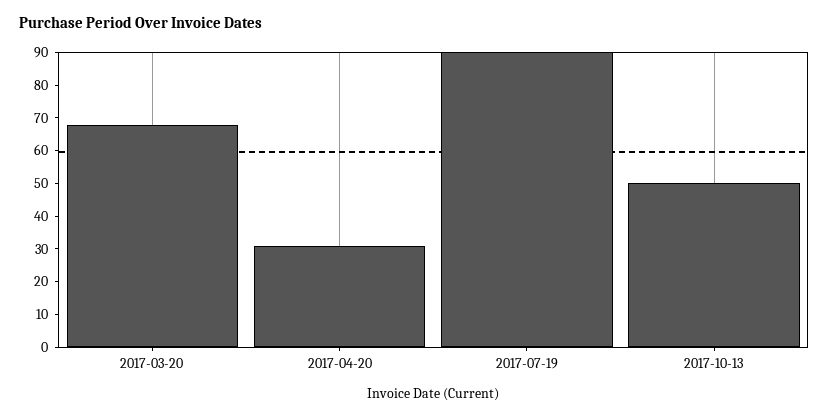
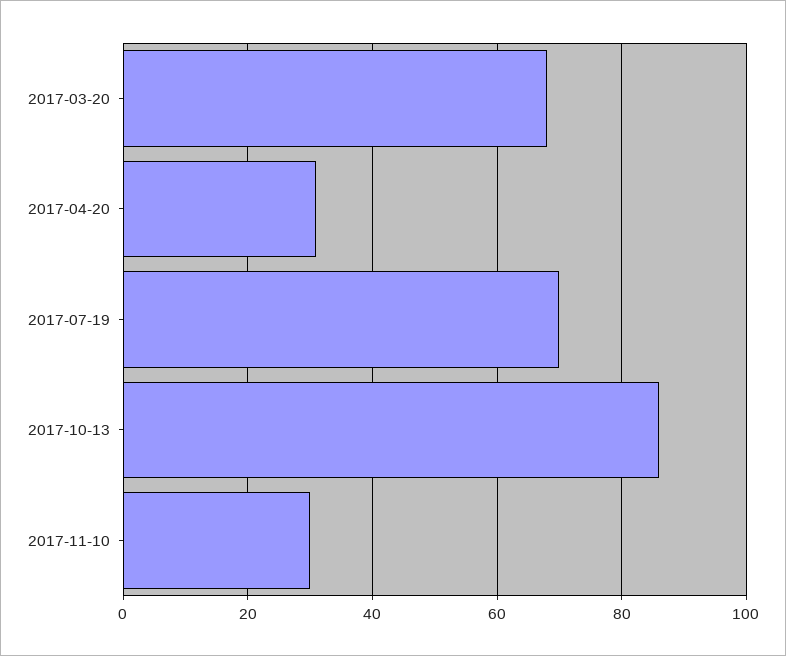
2017-07-19: 90 -> 70
2017-10-13: 50 -> 85
2017-11-10: none -> 30

